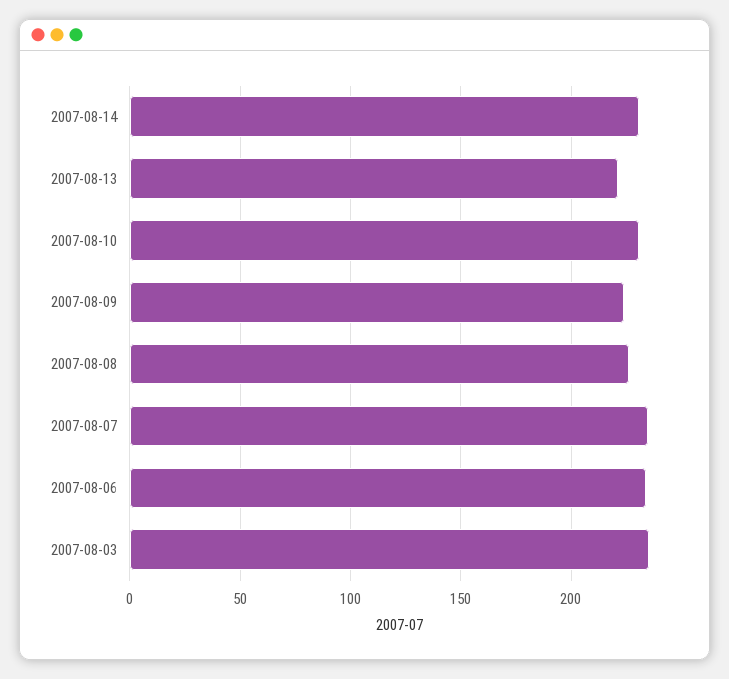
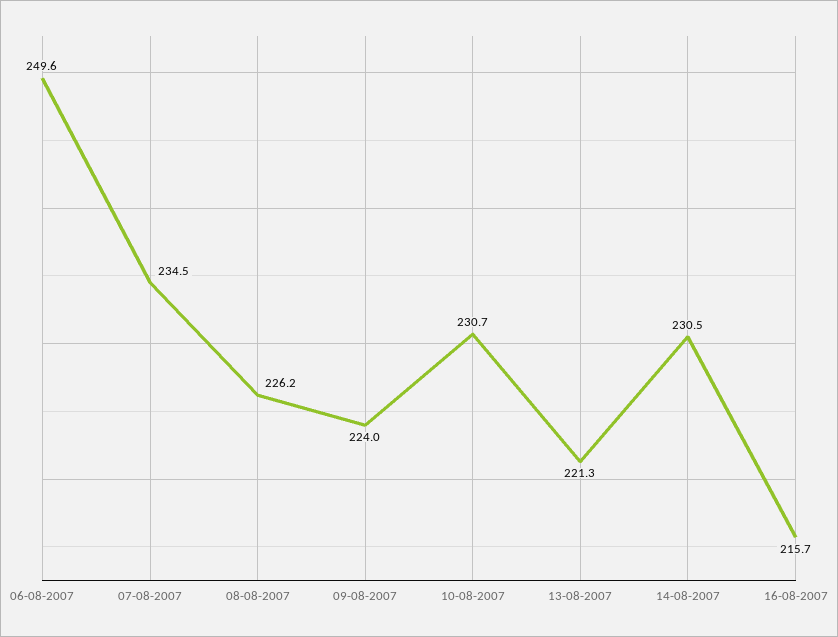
2007-08-06: 235 -> 249.6
2007-08-03: 235 -> none
16-08-2007: none -> 215.7

